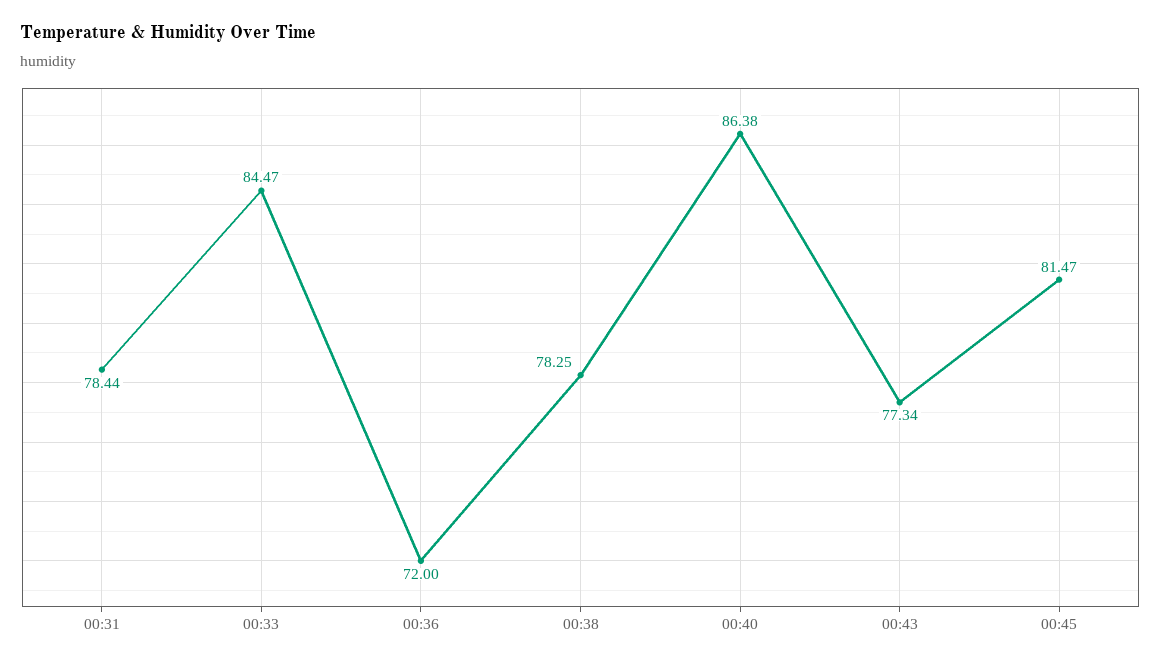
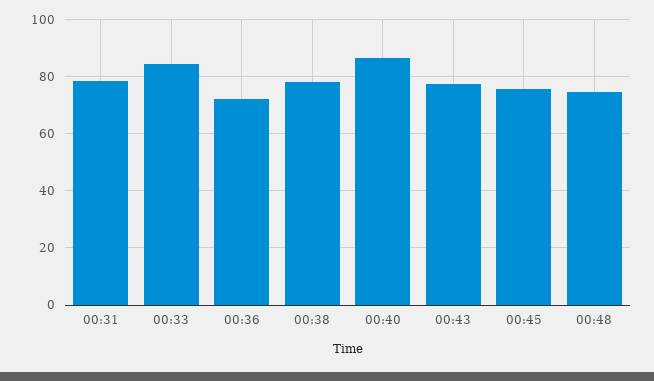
00:45: 81.47 -> 75
00:48: none -> 75

